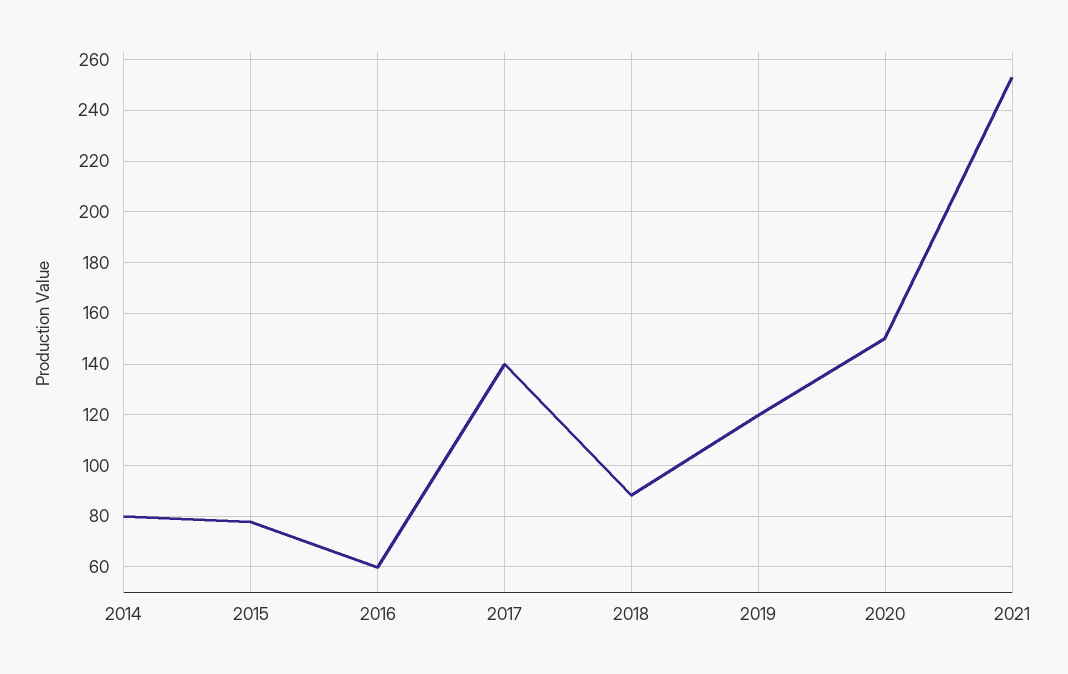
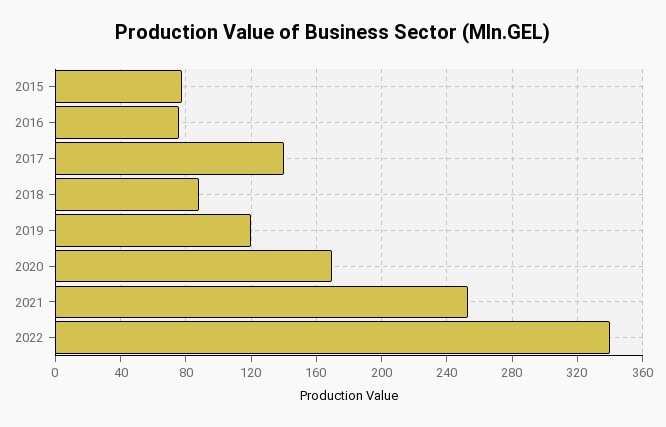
2014: 80 -> none
2016: 60 -> 75
2020: 150 -> 170
2022: none -> 340

